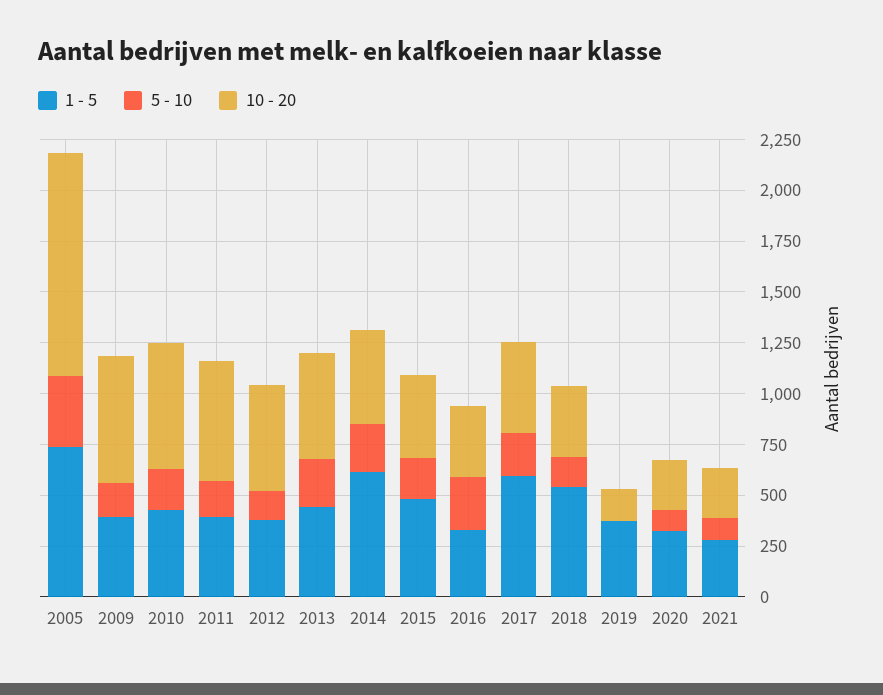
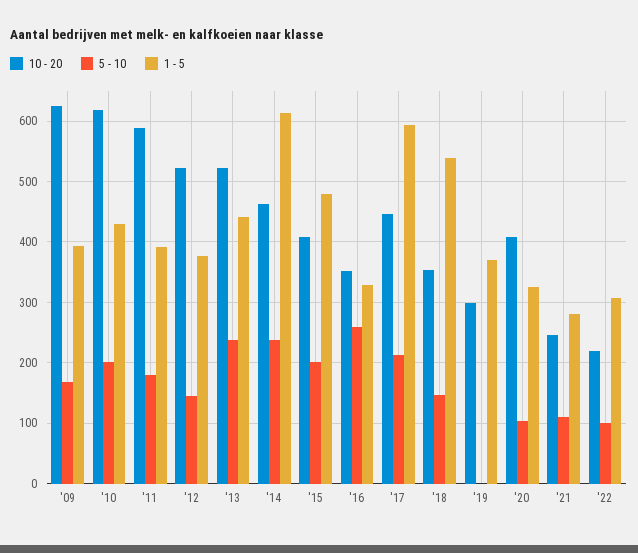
1 - 5, 2005: 750 -> none
5 - 10, 2005: 350 -> none
10 - 20, 2005: 1100 -> none
10 - 20, 2019: 150 -> 300
10 - 20, 2020: 250 -> 410
10 - 20, '22: none -> 220
5 - 10, '22: none -> 100
1 - 5, '22: none -> 310

